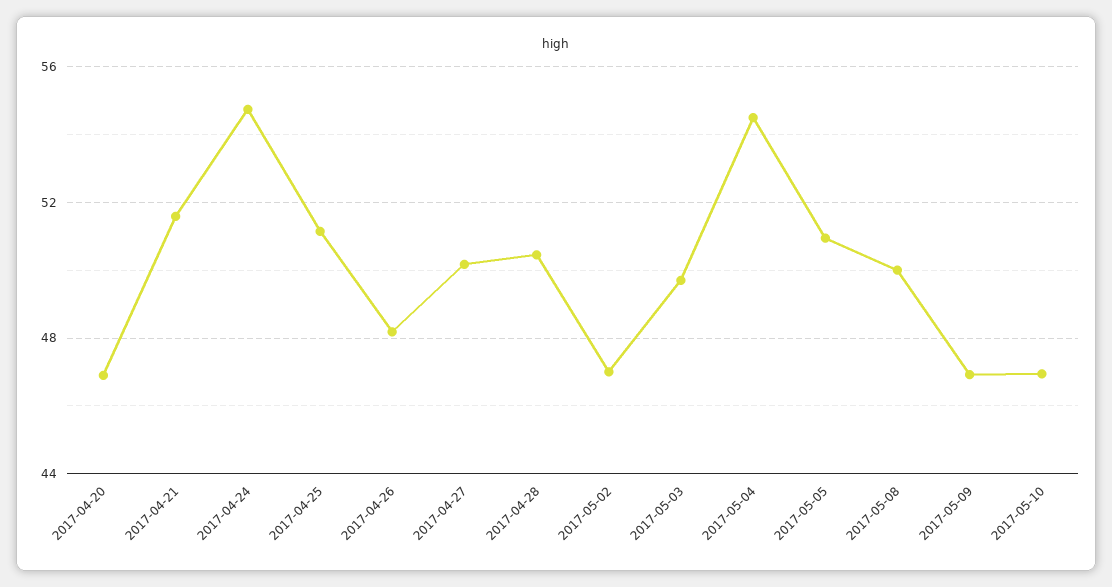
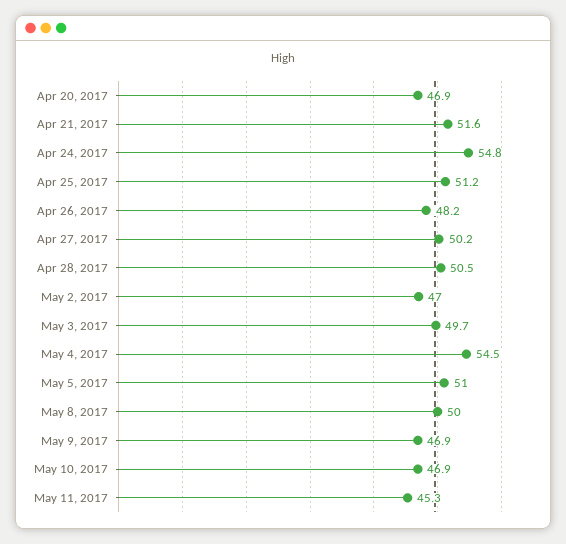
May 11, 2017: none -> 45.3

